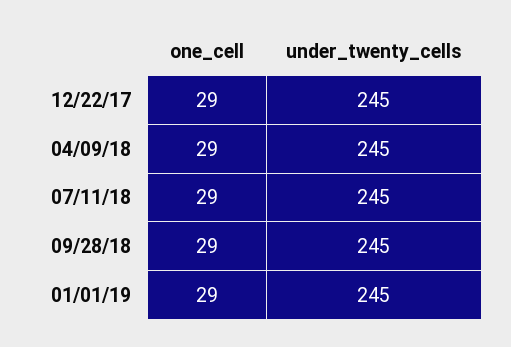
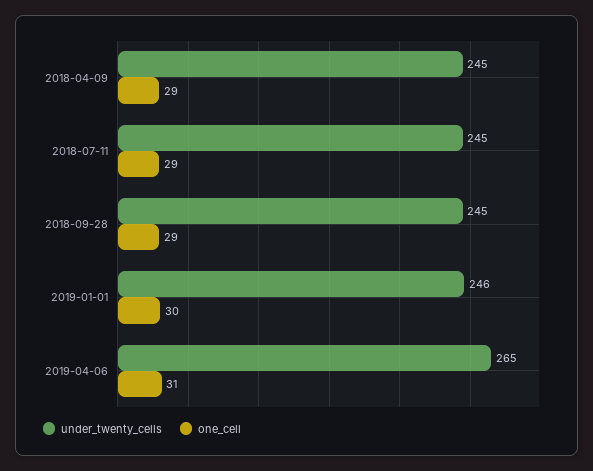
one_cell, 12/22/17: 29 -> none
under_twenty_cells, 12/22/17: 245 -> none
one_cell, 01/01/19: 29 -> 30
under_twenty_cells, 01/01/19: 245 -> 246
under_twenty_cells, 2019-04-06: none -> 265
one_cell, 2019-04-06: none -> 31

